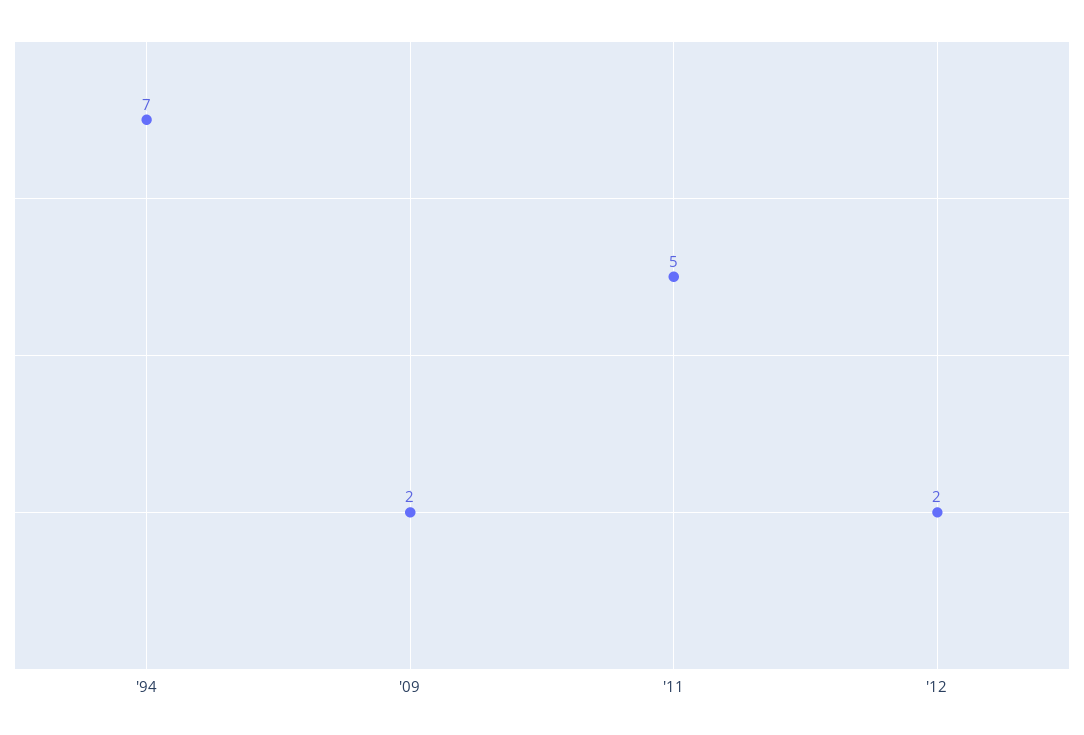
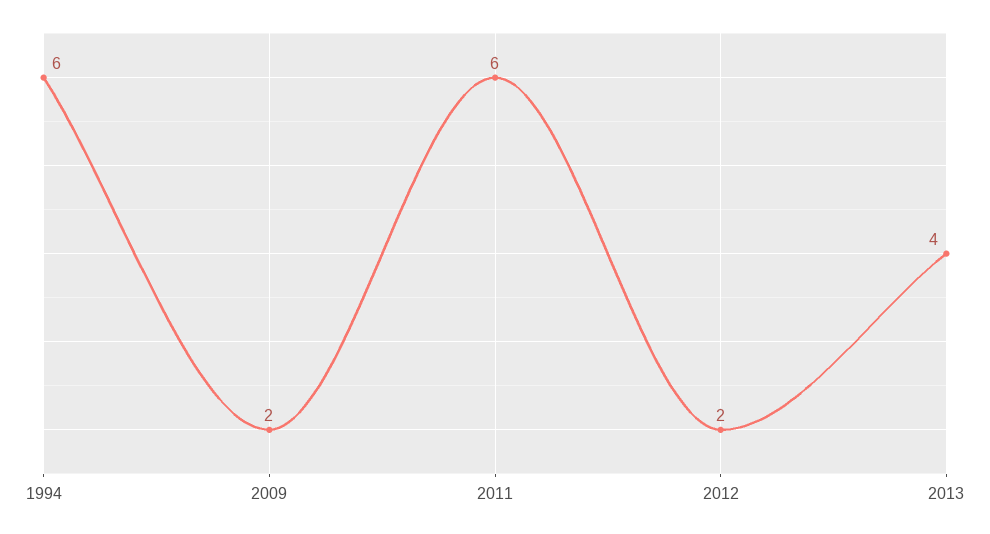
'94: 7 -> 6
'11: 5 -> 6
2013: none -> 4

